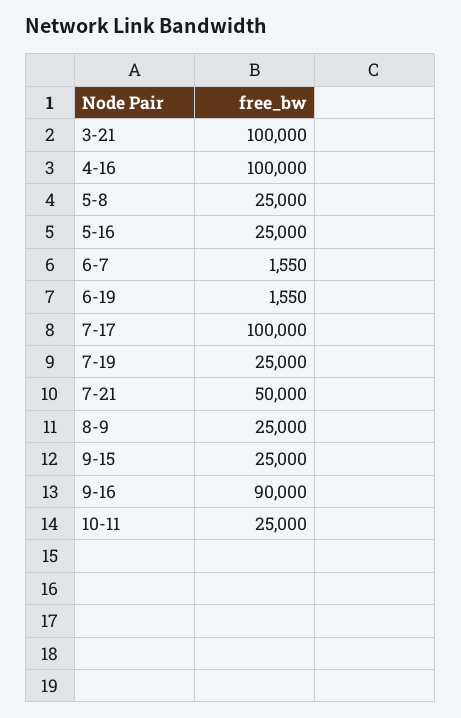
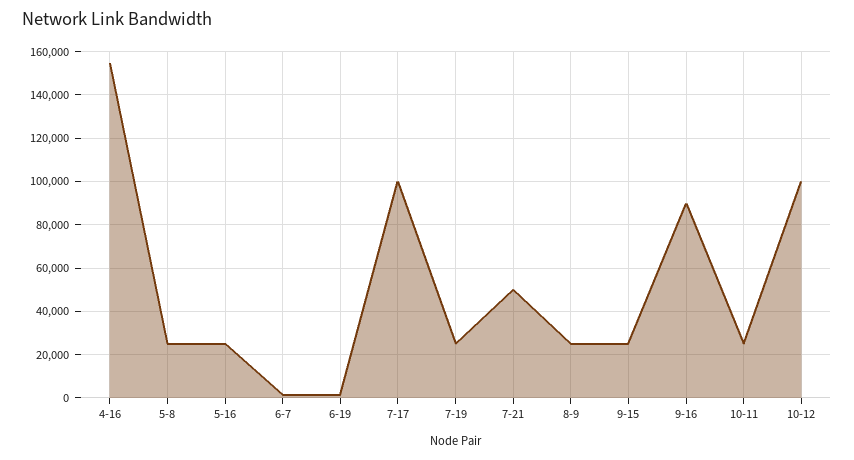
3-21: 100000 -> none
4-16: 100000 -> 155000
10-12: none -> 100000

